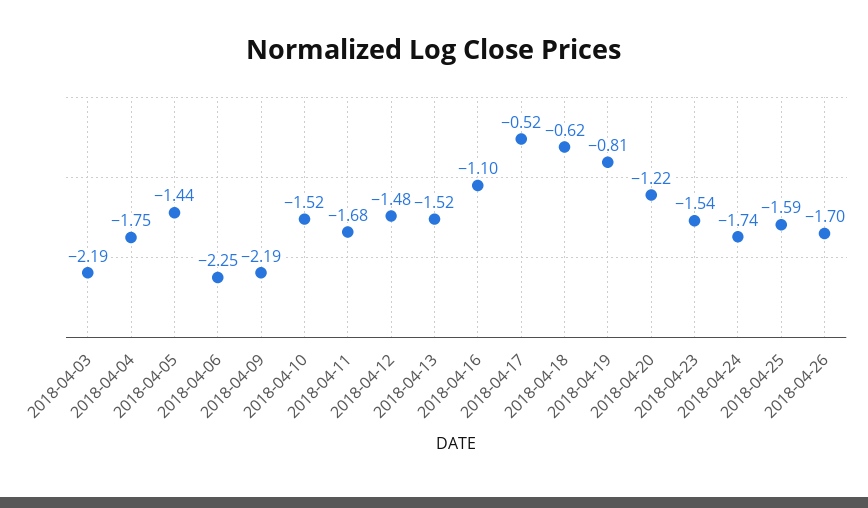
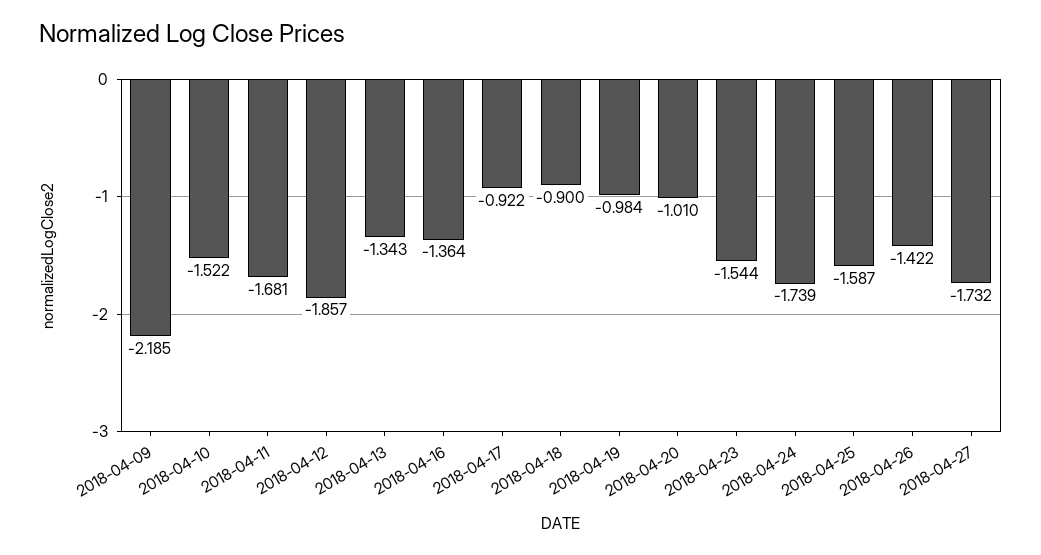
2018-04-03: -2.19 -> none
2018-04-04: -1.75 -> none
2018-04-05: -1.44 -> none
2018-04-06: -2.25 -> none
2018-04-12: -1.48 -> -1.857
2018-04-13: -1.52 -> -1.343
2018-04-16: -1.1 -> -1.364
2018-04-17: -0.52 -> -0.922
2018-04-18: -0.62 -> -0.9
2018-04-19: -0.81 -> -0.984
2018-04-20: -1.22 -> -1.01
2018-04-26: -1.7 -> -1.422
2018-04-27: none -> -1.732

